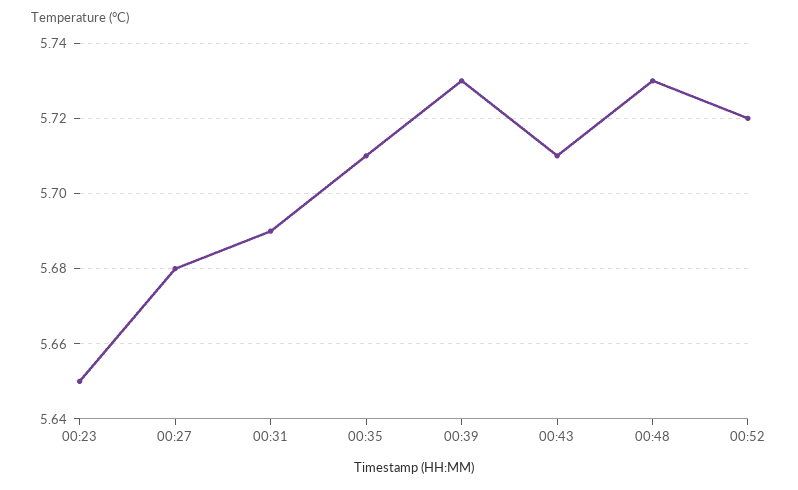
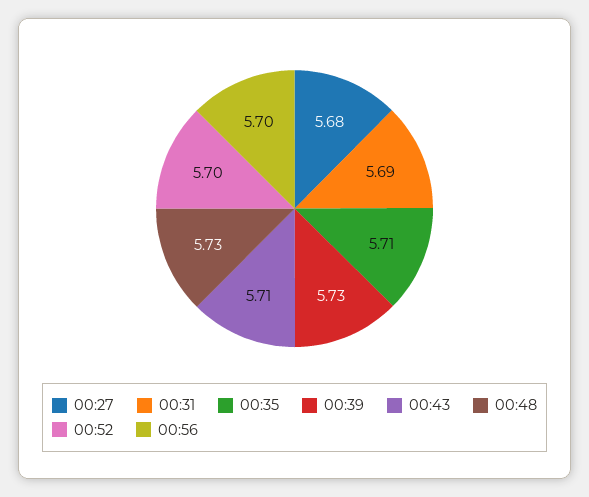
00:23: 5.65 -> none
00:52: 5.72 -> 5.7
00:56: none -> 5.7

